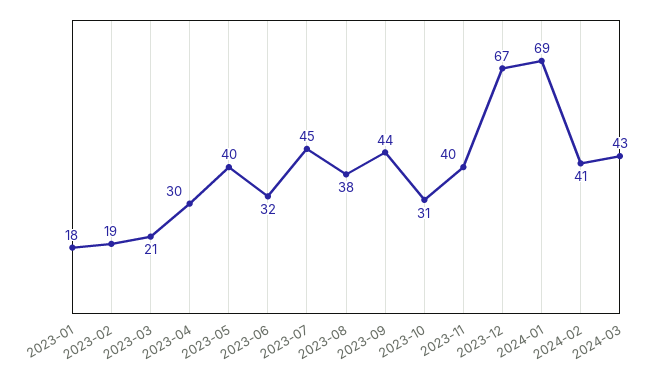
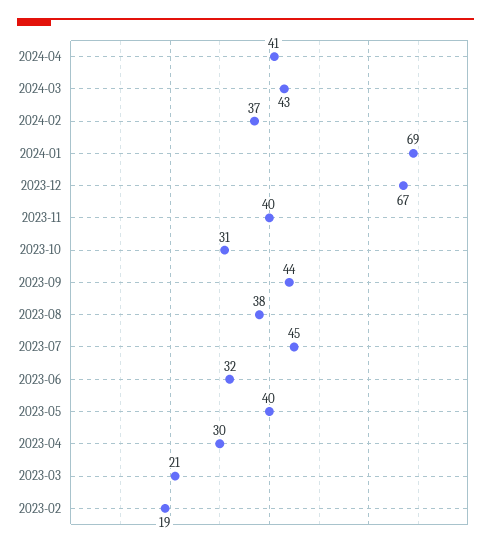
2023-01: 18 -> none
2024-02: 41 -> 37
2024-04: none -> 41

